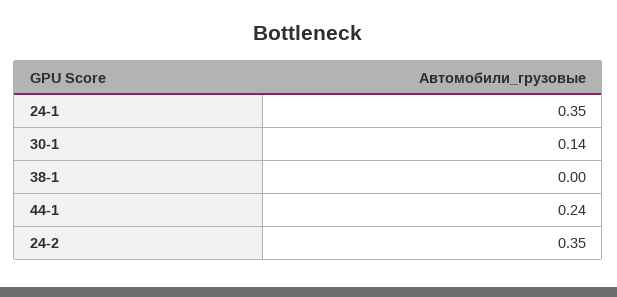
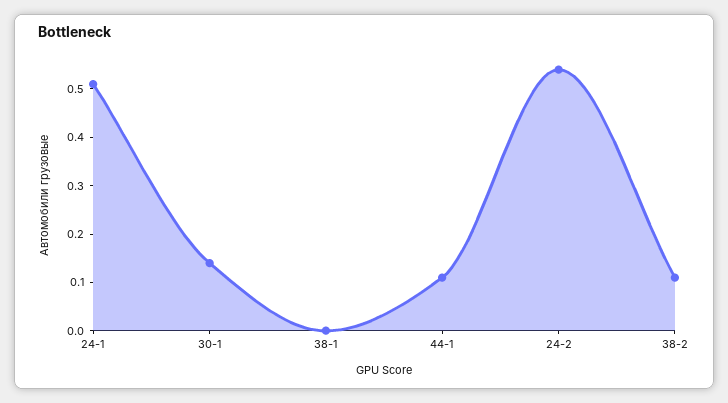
24-1: 0.35 -> 0.5
44-1: 0.24 -> 0.1
24-2: 0.35 -> 0.55
38-2: none -> 0.1

